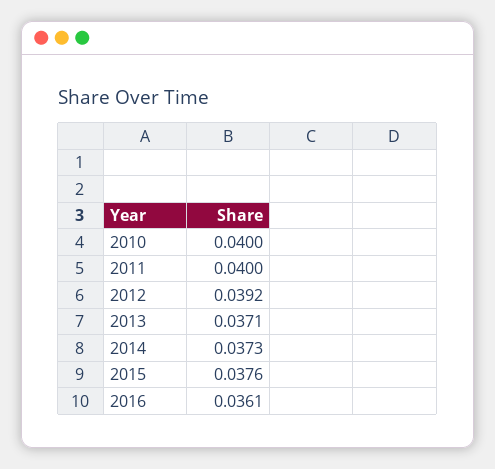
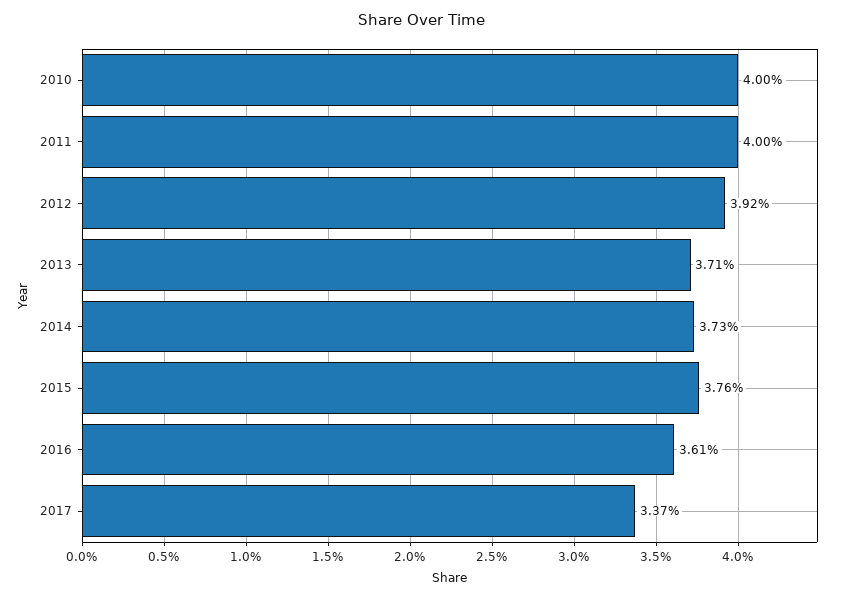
2017: none -> 0.0337

